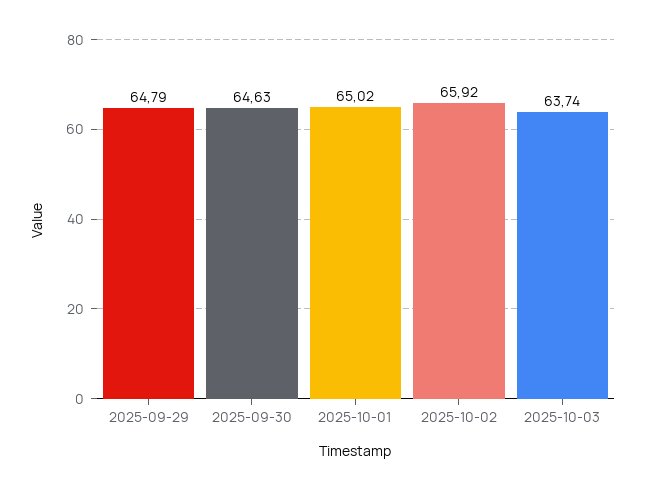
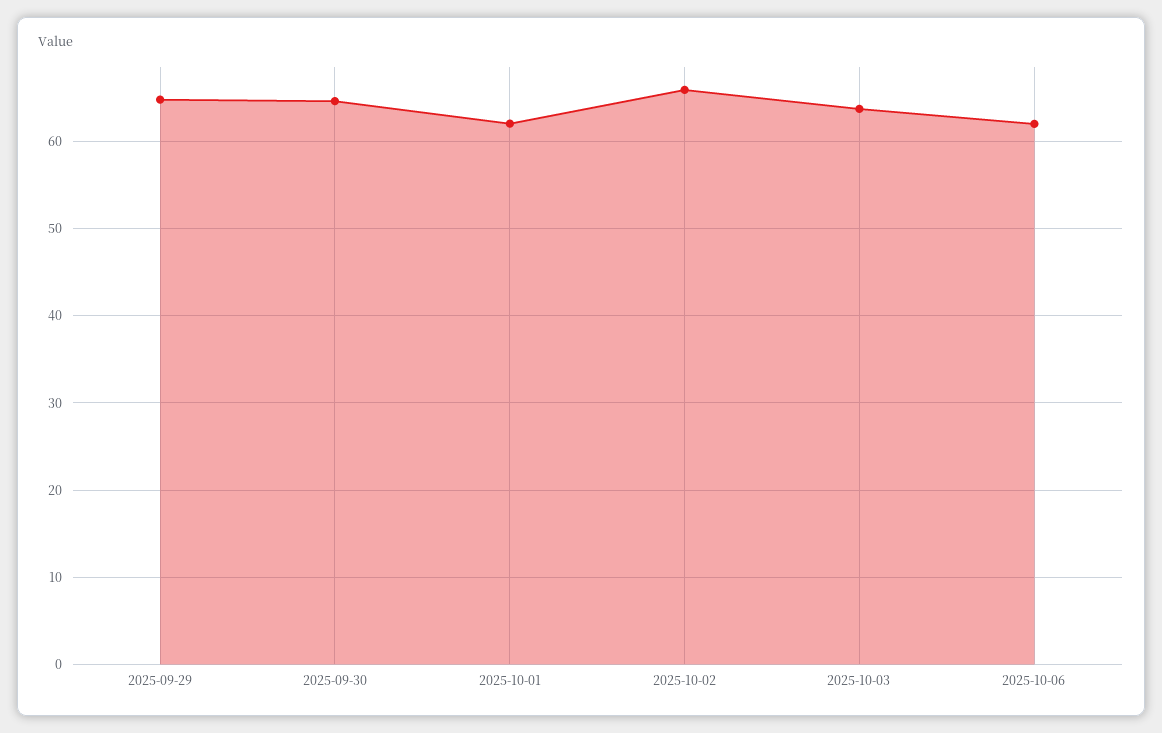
2025-10-01: 65.02 -> 62
2025-10-06: none -> 62

